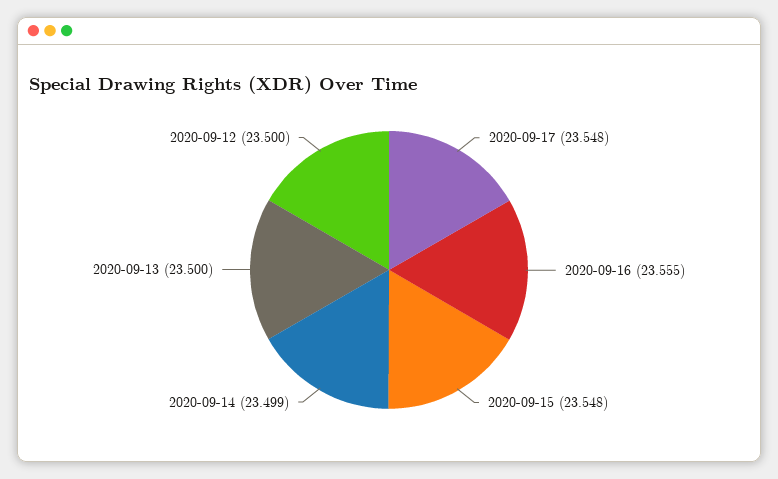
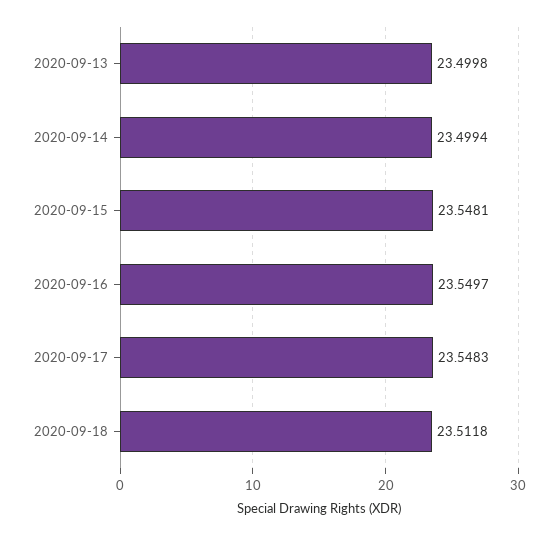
2020-09-16: 23.555 -> 23.5497
2020-09-12: 23.5 -> none
2020-09-18: none -> 23.5118

